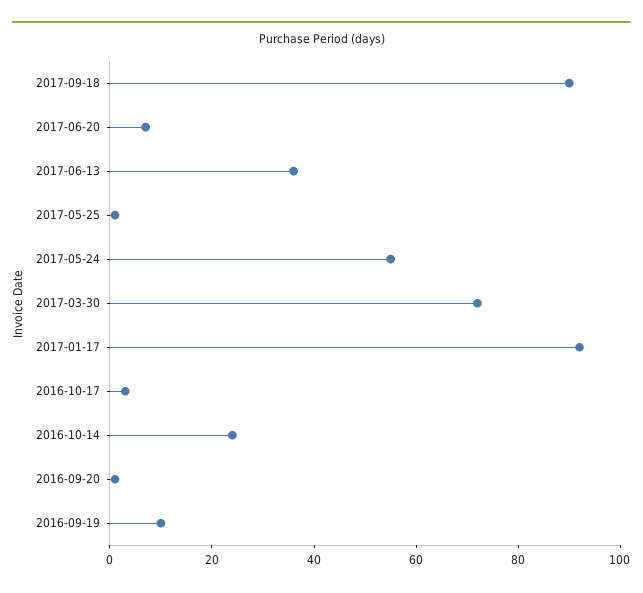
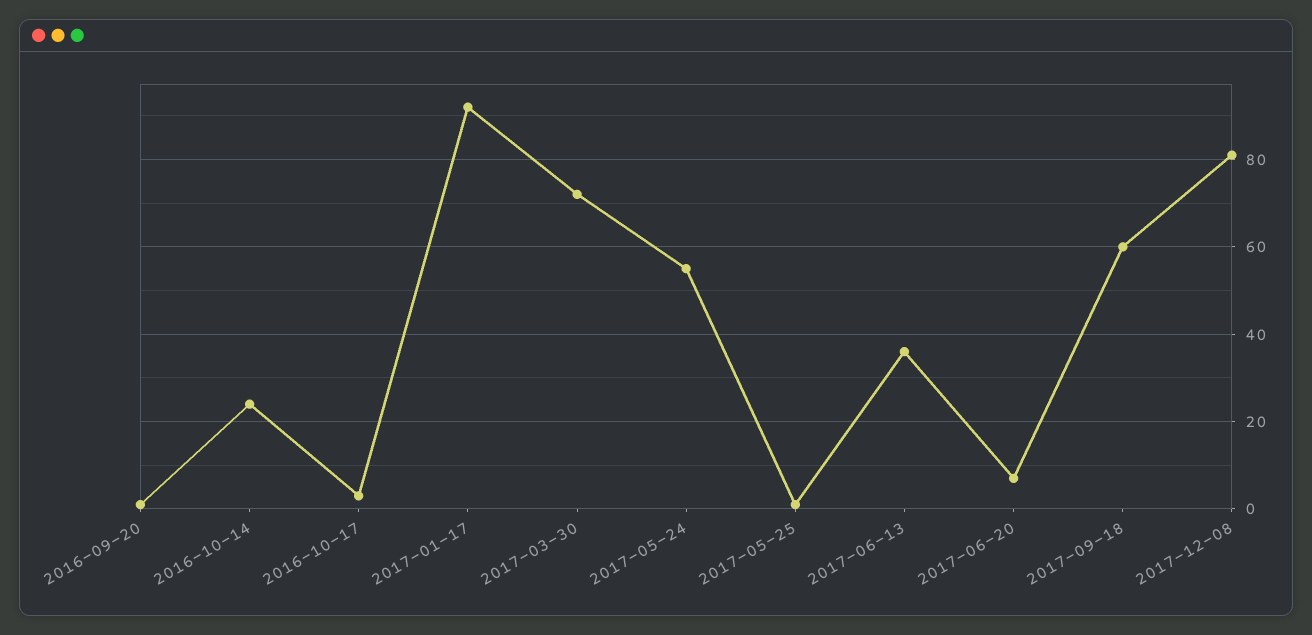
2017-09-18: 90 -> 60
2016-09-19: 10 -> none
2017-12-08: none -> 80

